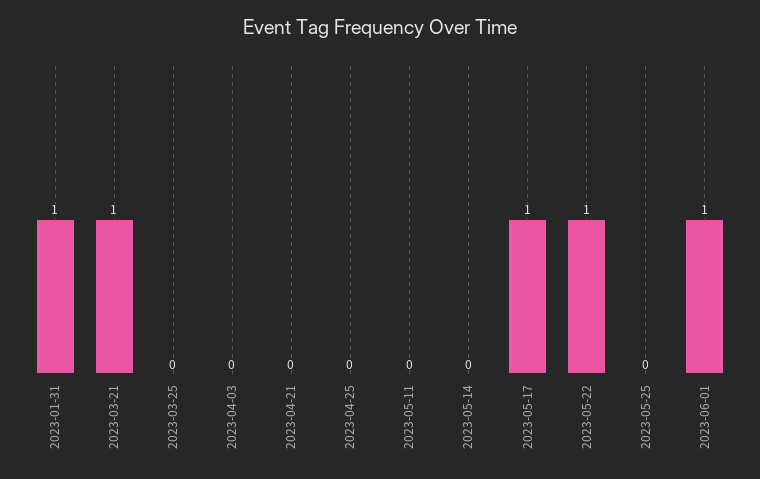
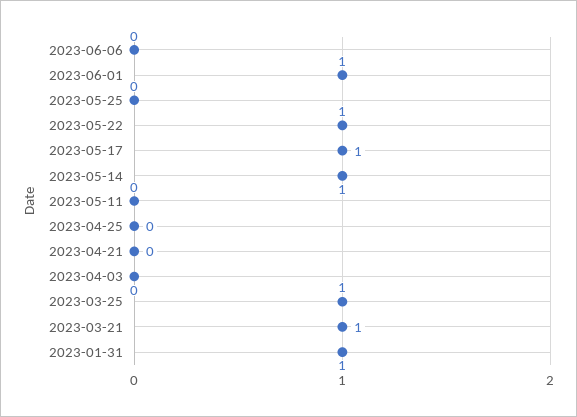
2023-03-25: 0 -> 1
2023-05-14: 0 -> 1
2023-06-06: none -> 0

